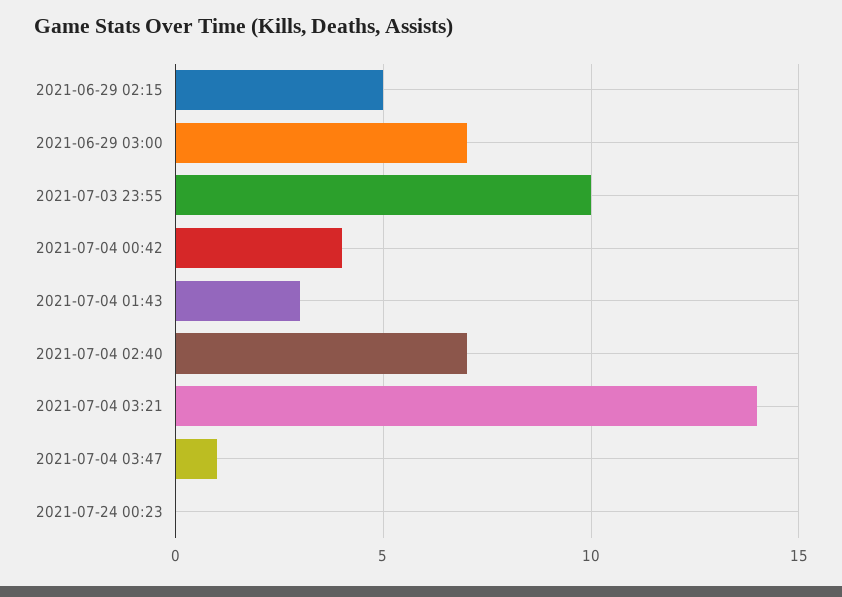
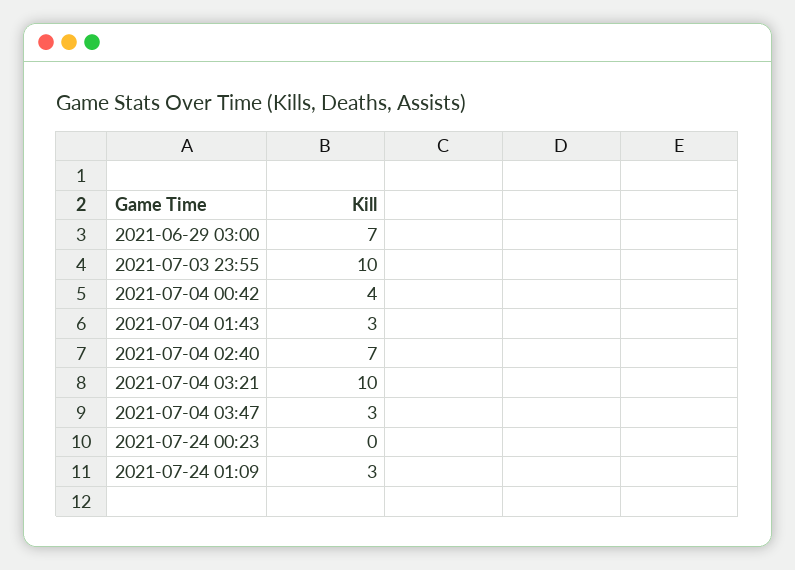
2021-06-29 02:15: 5 -> none
2021-07-04 03:21: 14 -> 10
2021-07-04 03:47: 1 -> 3
2021-07-24 01:09: none -> 3

